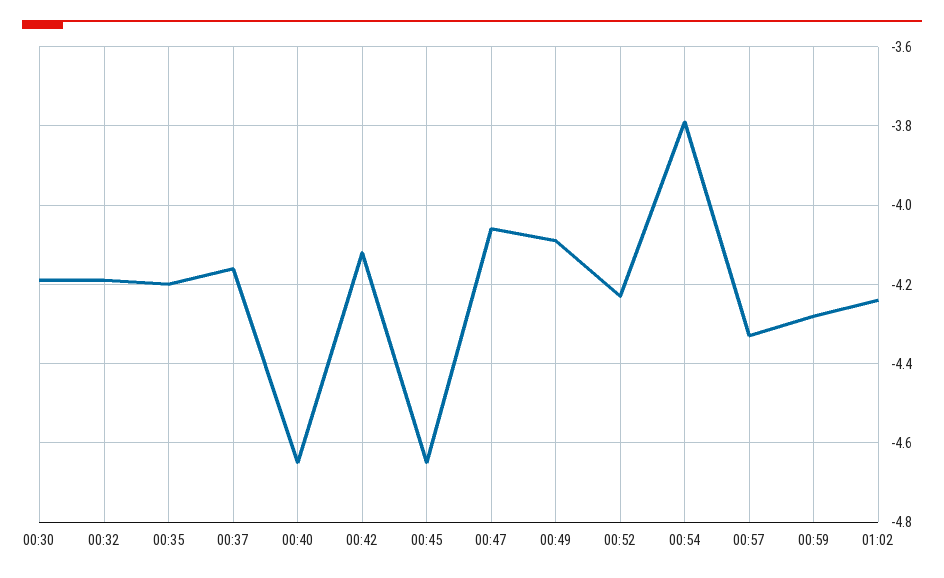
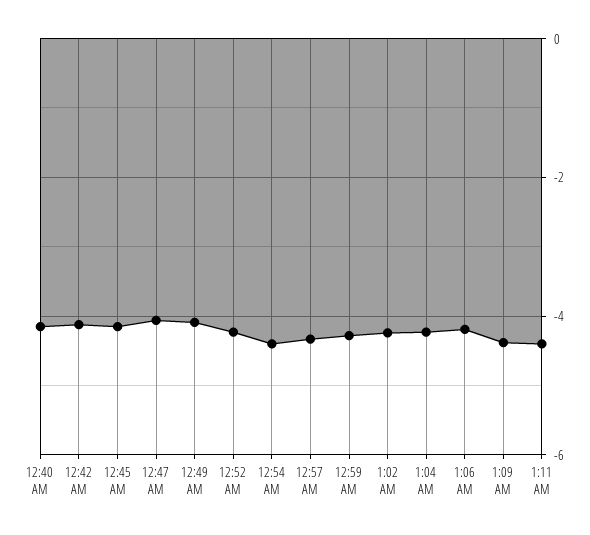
00:30: -4.2 -> none
00:32: -4.2 -> none
00:35: -4.2 -> none
00:37: -4.15 -> none
00:40: -4.65 -> -4.2
00:45: -4.65 -> -4.2
00:54: -3.8 -> -4.4
1:04 AM: none -> -4.2
1:06 AM: none -> -4.2
1:09 AM: none -> -4.4
1:11 AM: none -> -4.4

